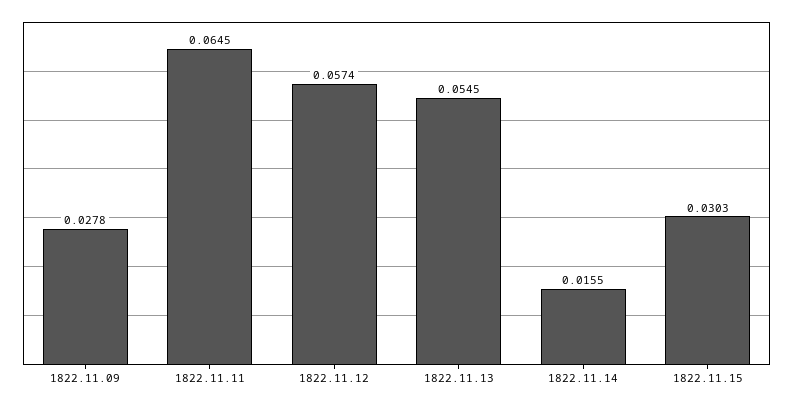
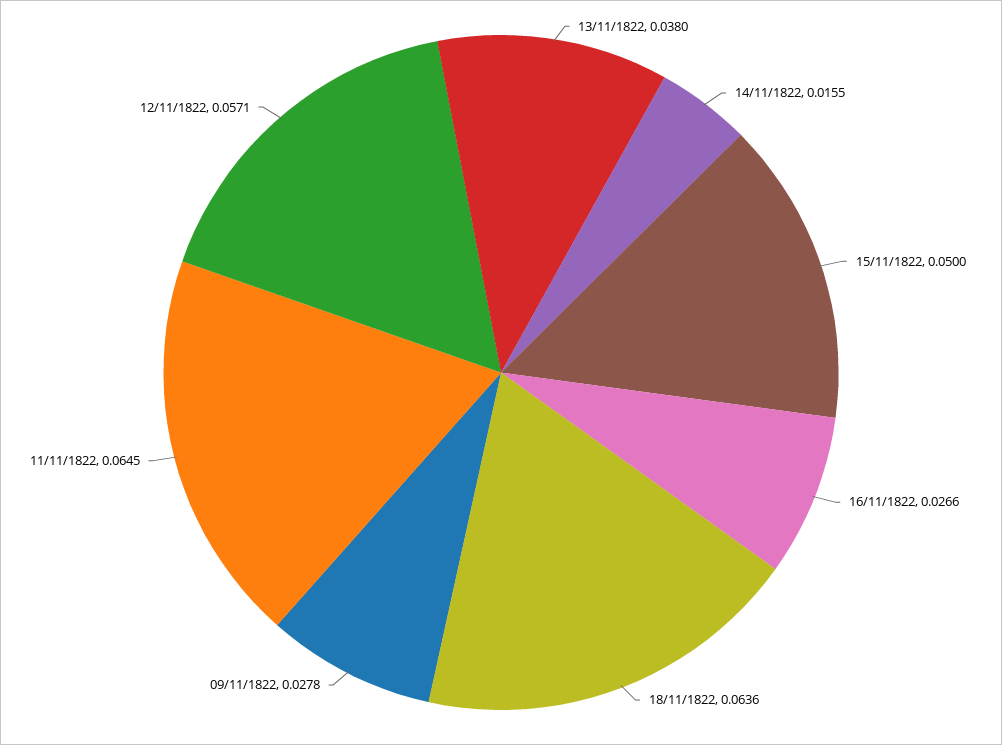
1822.11.12: 0.0574 -> 0.0571
1822.11.13: 0.0545 -> 0.038
1822.11.15: 0.0303 -> 0.05
16/11/1822: none -> 0.0266
18/11/1822: none -> 0.0636

